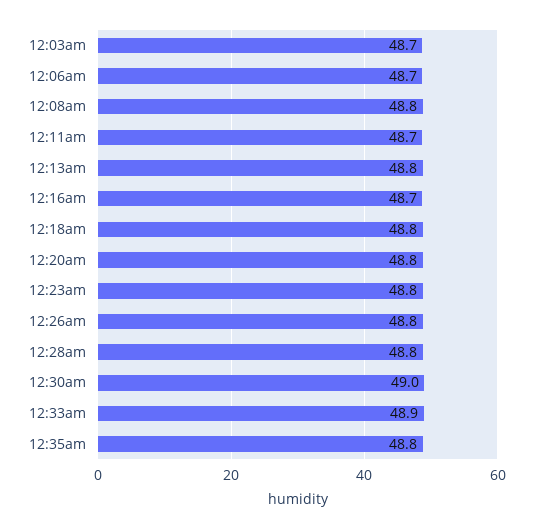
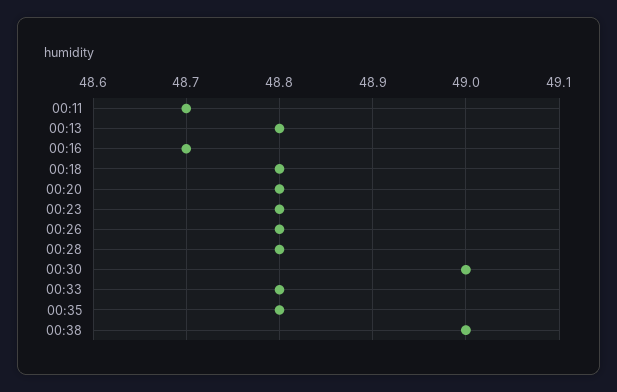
12:03am: 48.7 -> none
12:06am: 48.7 -> none
12:08am: 48.8 -> none
12:33am: 48.9 -> 48.8
00:38: none -> 49

